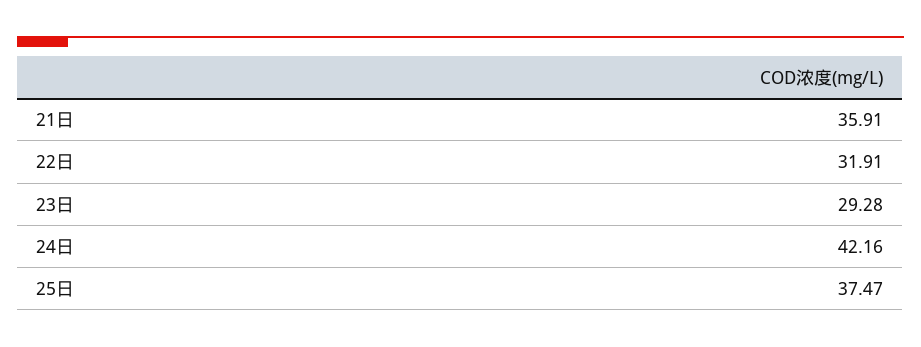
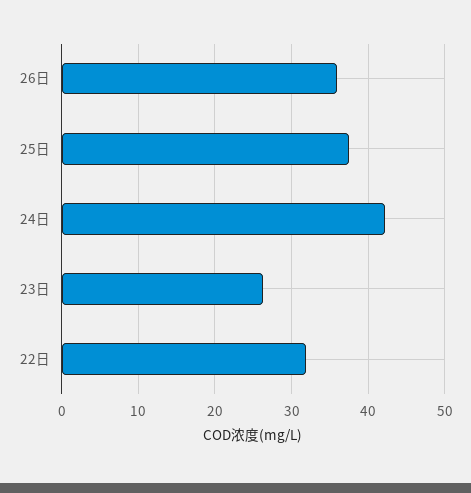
21日: 35.91 -> none
23日: 29.28 -> 26
26日: none -> 36

